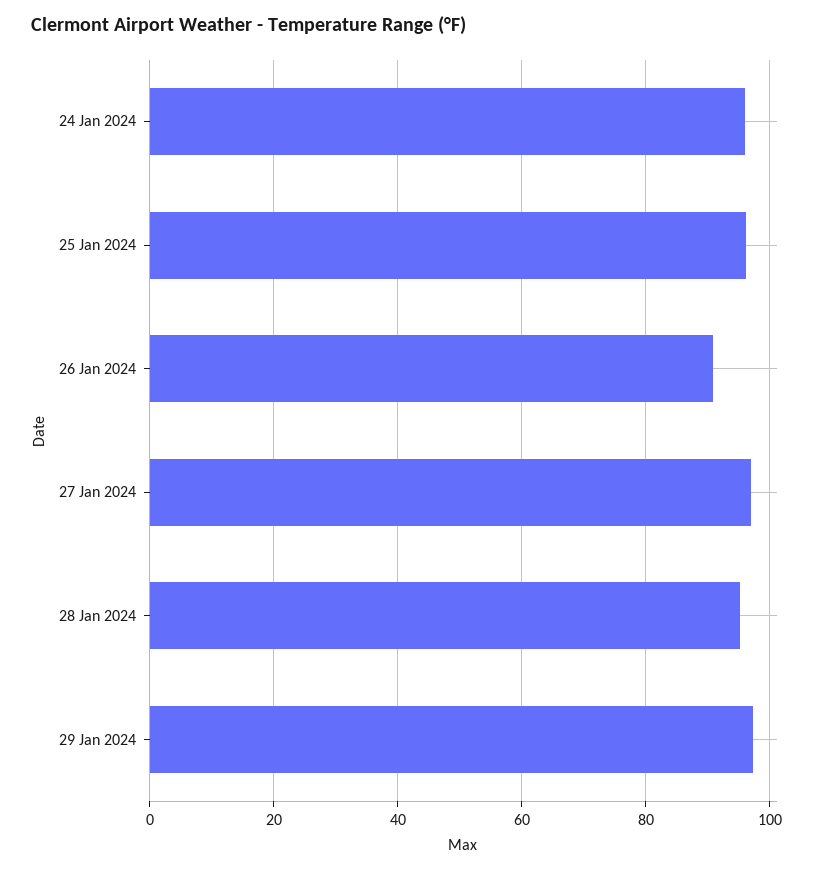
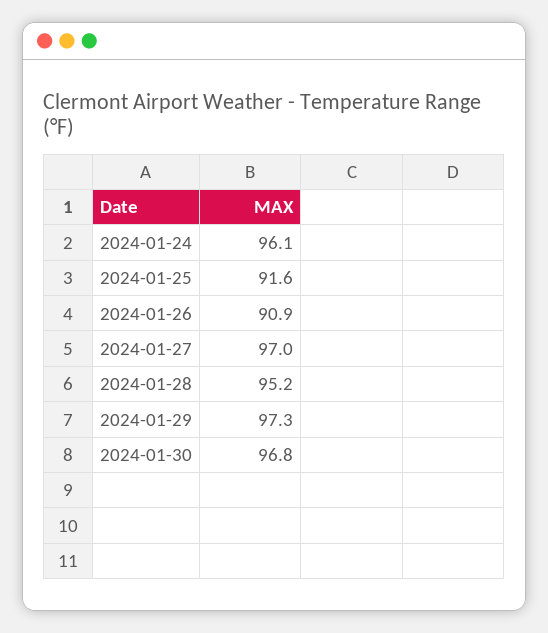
25 Jan 2024: 96 -> 91.6
2024-01-30: none -> 96.8

